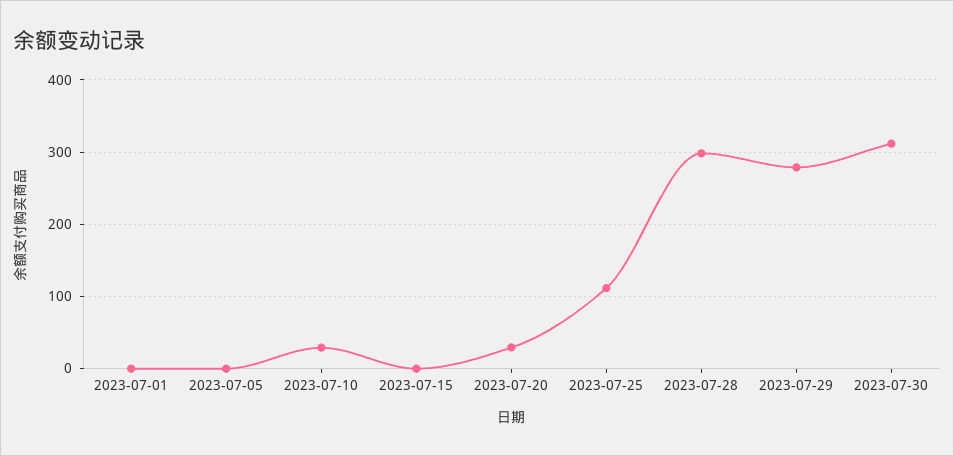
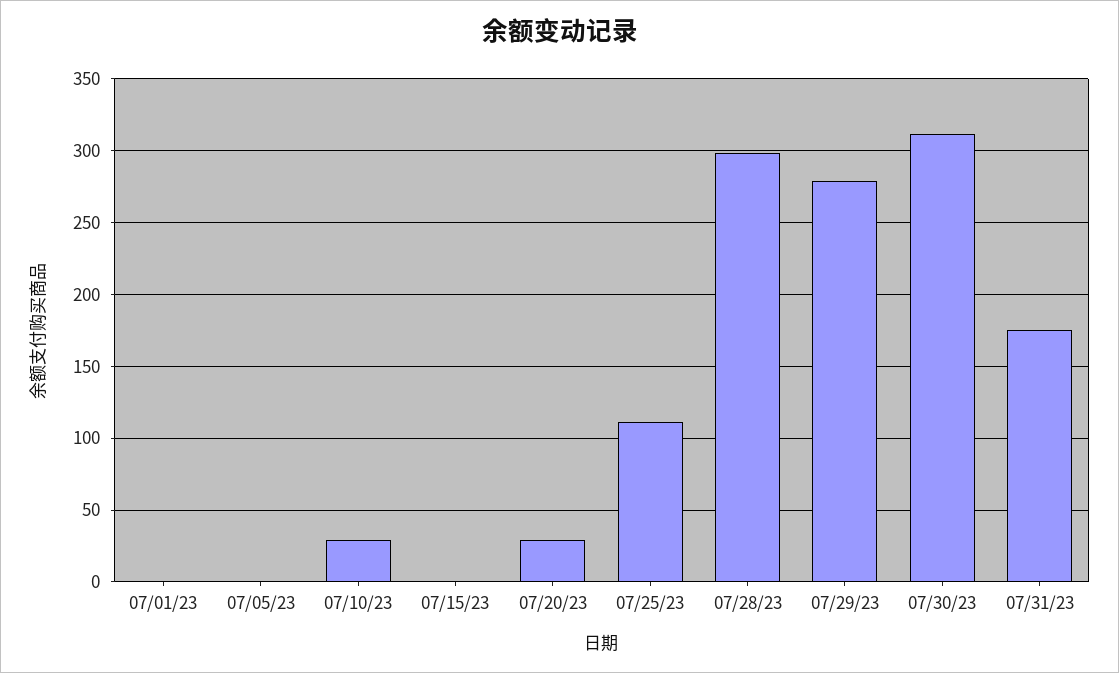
07/31/23: none -> 175

